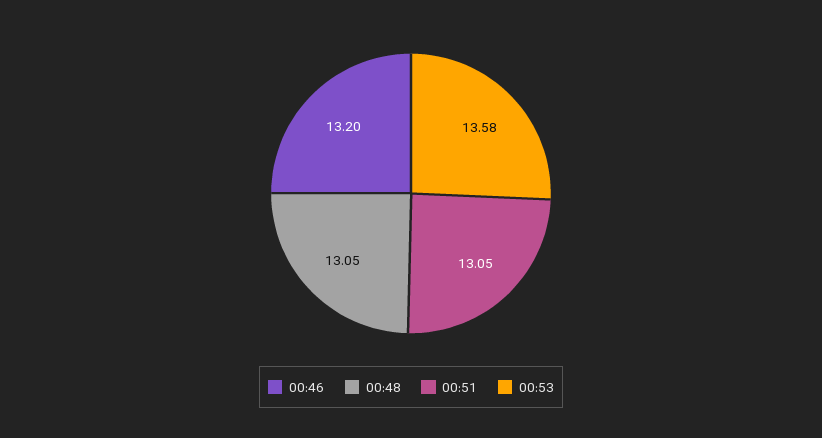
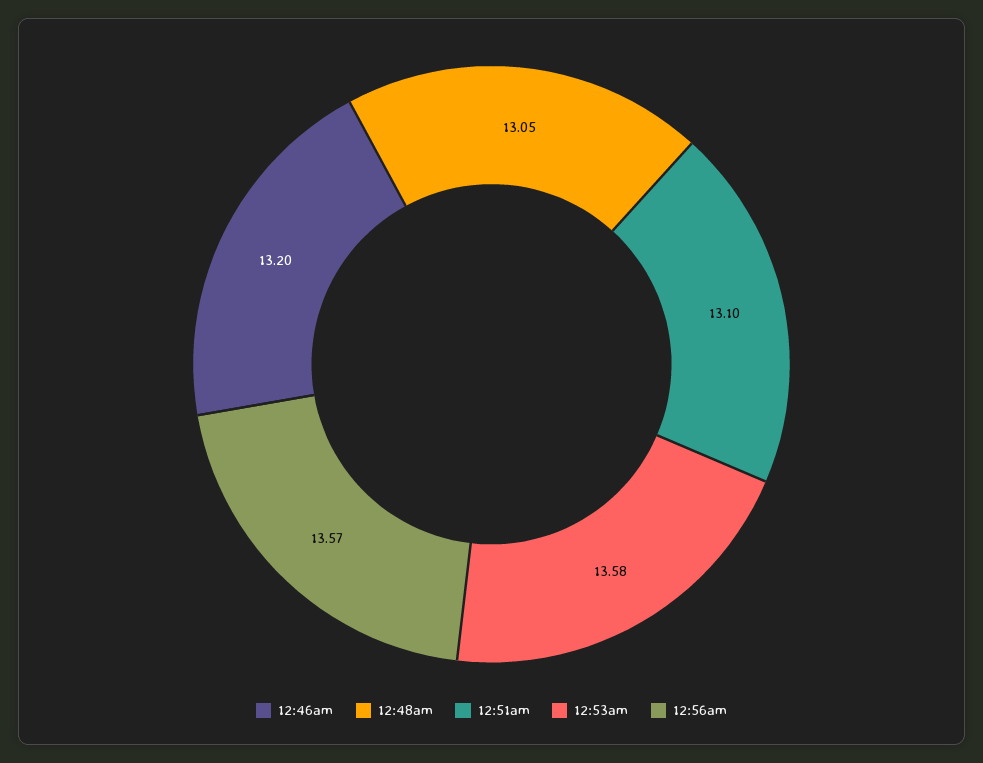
00:51: 13.05 -> 13.1
12:56am: none -> 13.57

